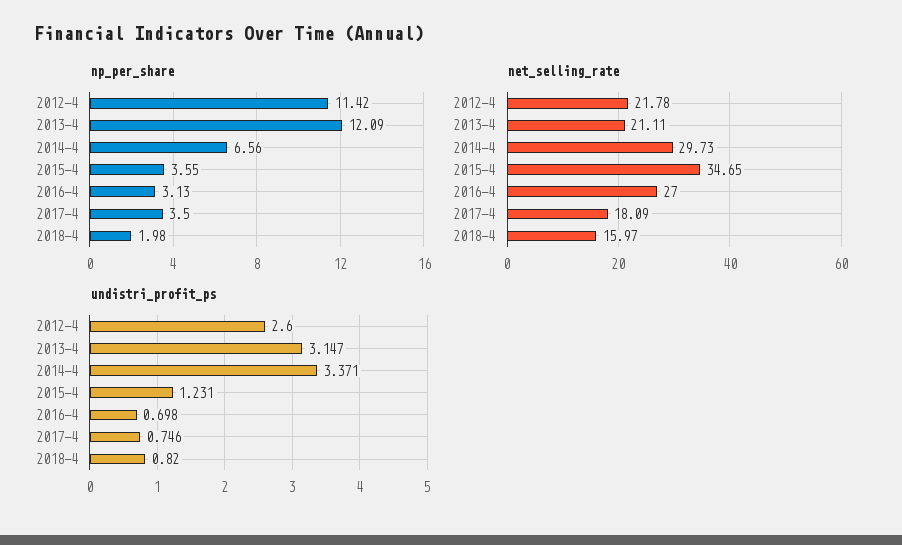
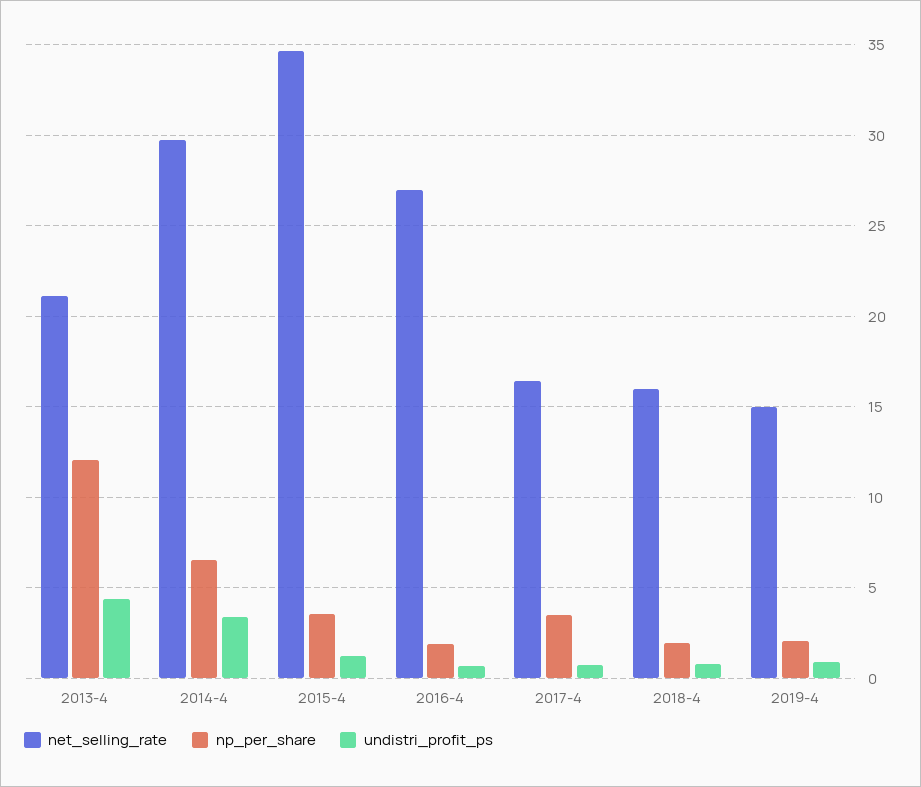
np_per_share, 2012-4: 11.42 -> none
np_per_share, 2016-4: 3.13 -> 2
net_selling_rate, 2012-4: 21.78 -> none
net_selling_rate, 2017-4: 18.09 -> 16.5
undistri_profit_ps, 2012-4: 2.6 -> none
undistri_profit_ps, 2013-4: 3.147 -> 4.5
net_selling_rate, 2019-4: none -> 15
np_per_share, 2019-4: none -> 2
undistri_profit_ps, 2019-4: none -> 1

